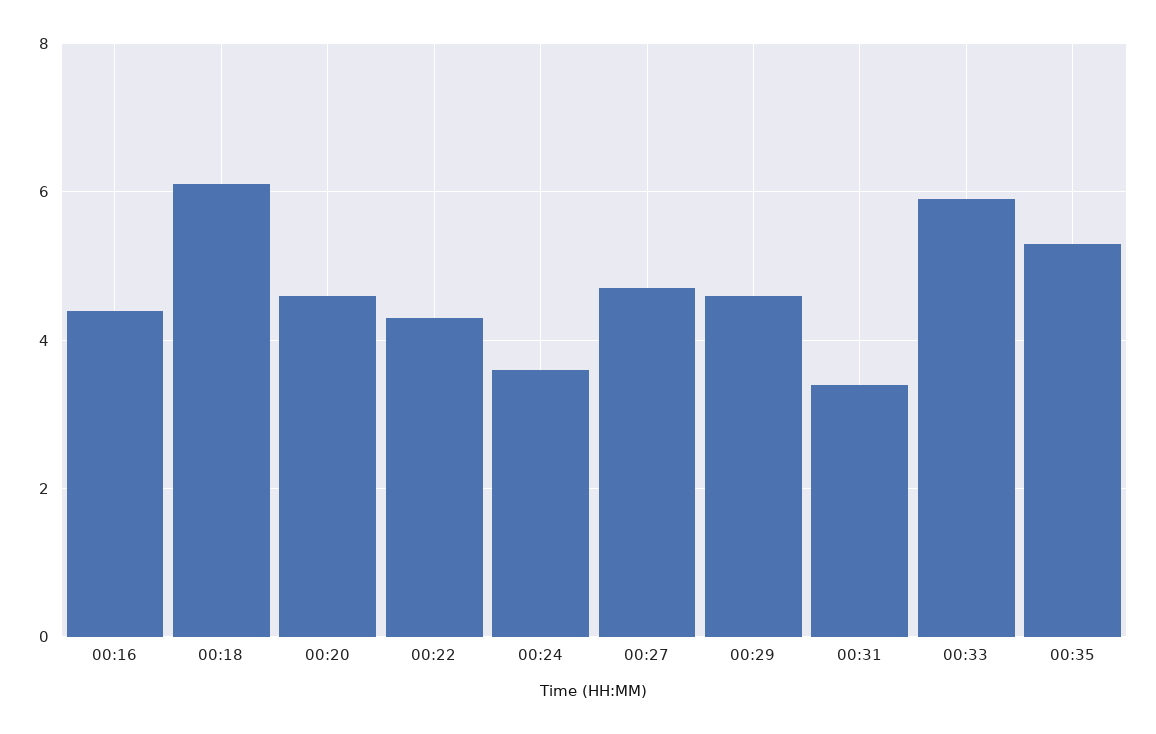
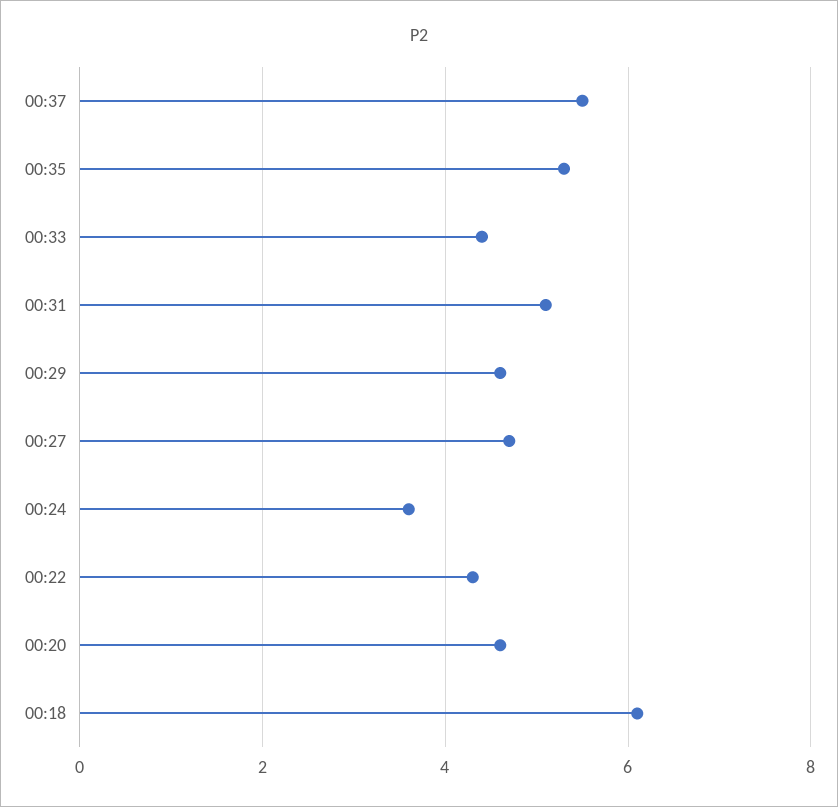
00:16: 4.5 -> none
00:31: 3.5 -> 5
00:33: 6 -> 4.5
00:37: none -> 5.5

